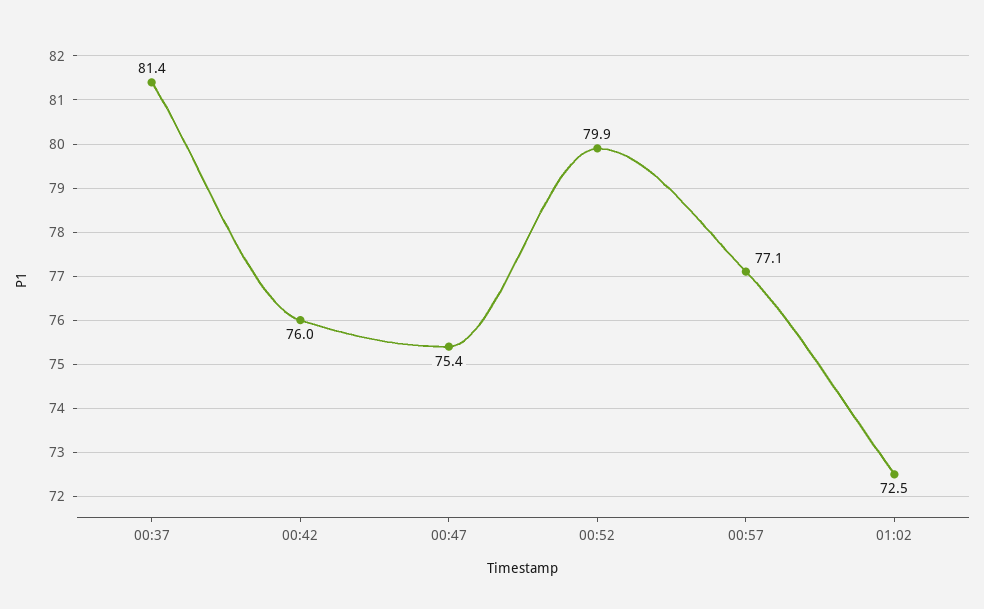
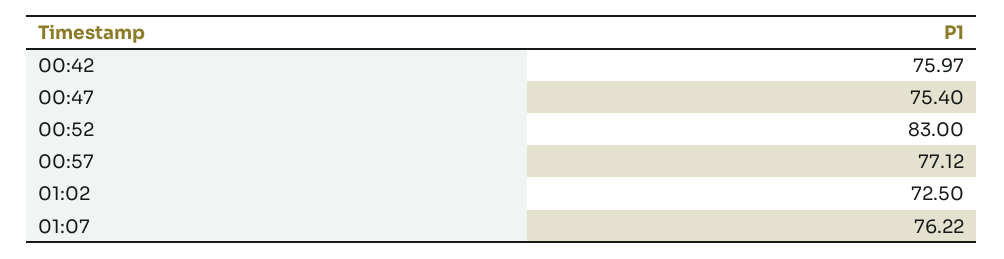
00:37: 81.4 -> none
00:52: 79.9 -> 83
01:07: none -> 76.22

